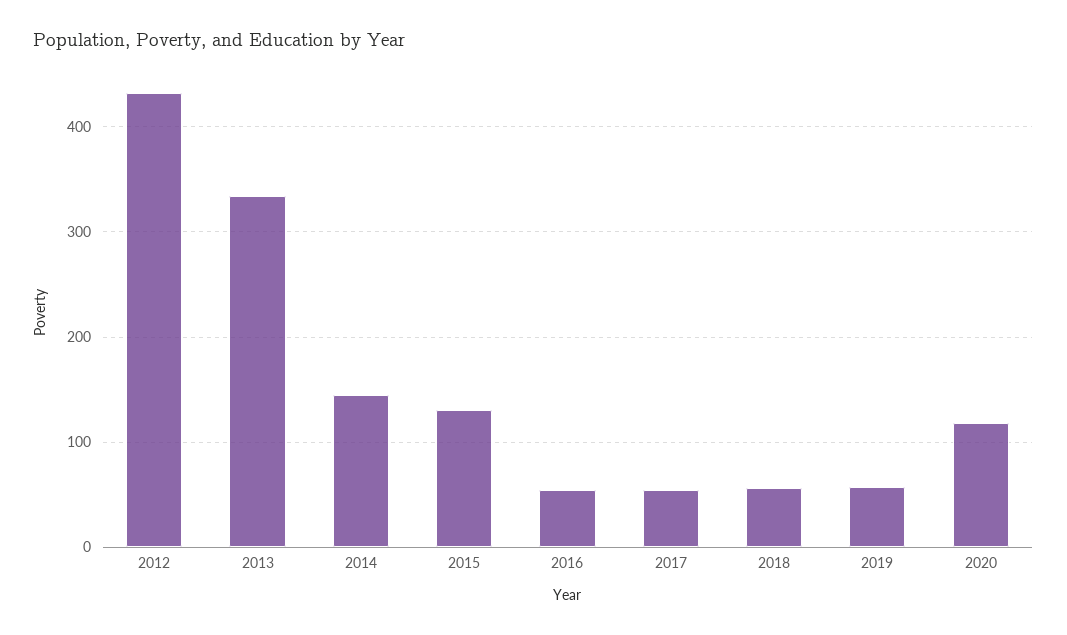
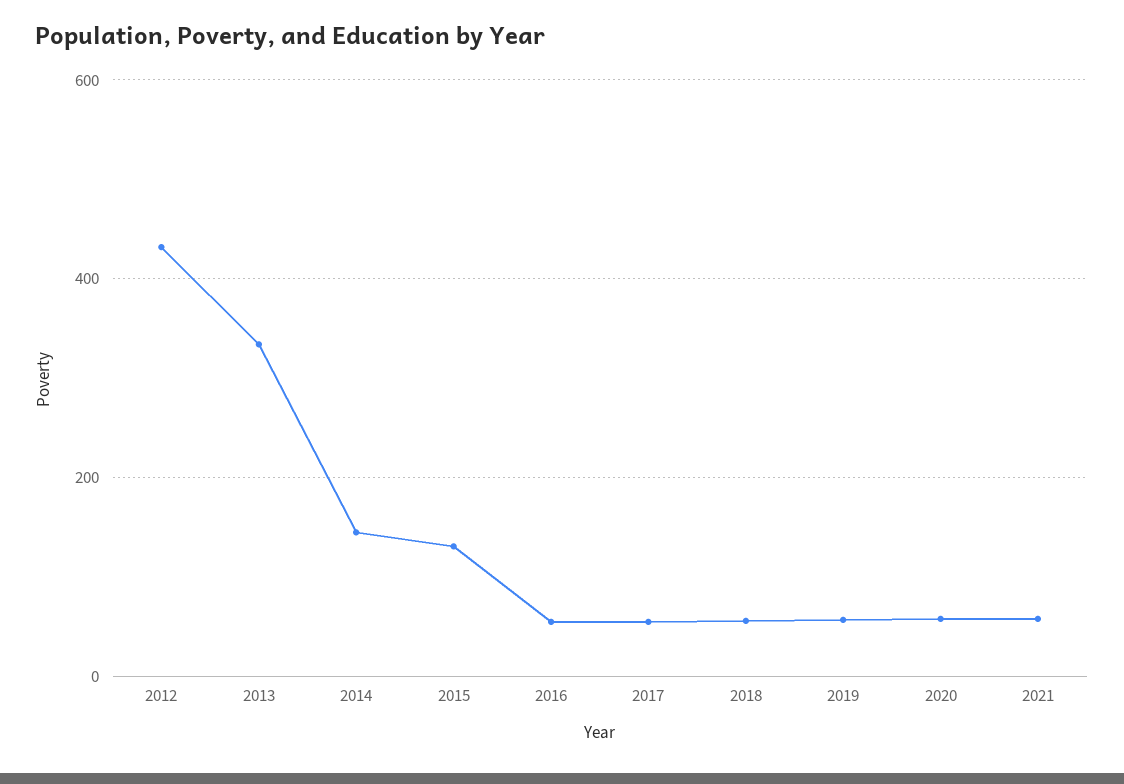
2020: 120 -> 60
2021: none -> 60

